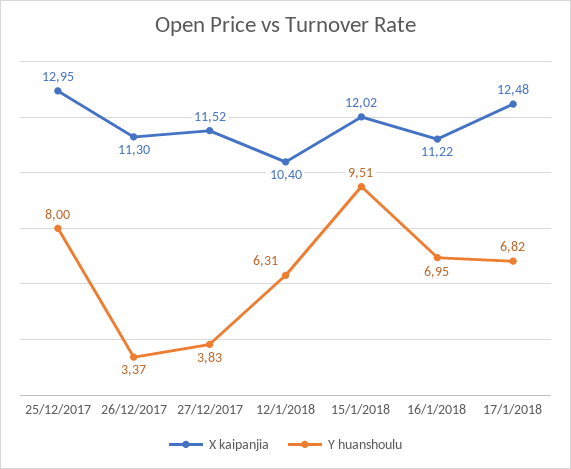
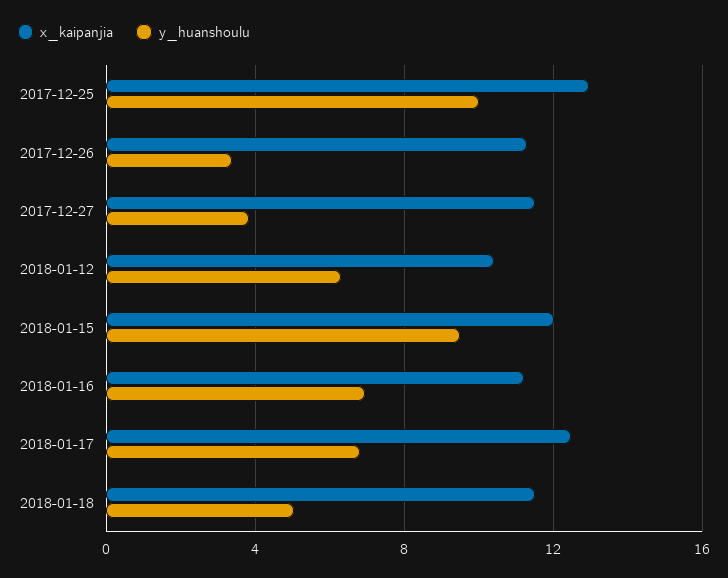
Y huanshoulu, 25/12/2017: 8 -> 10
X kaipanjia, 2018-01-18: none -> 11.5
Y huanshoulu, 2018-01-18: none -> 5

